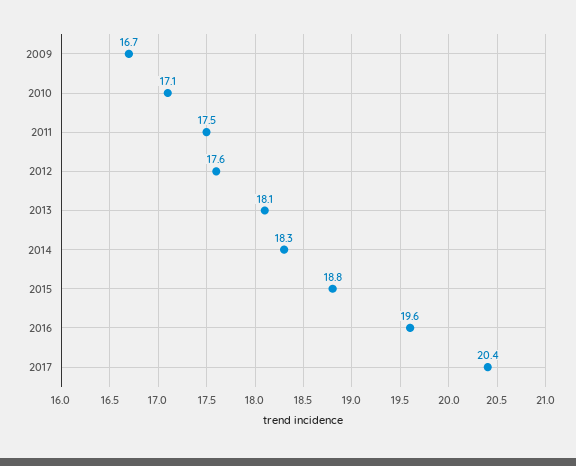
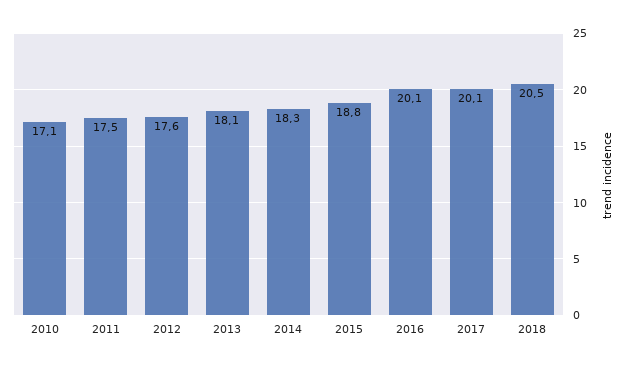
2009: 16.7 -> none
2016: 19.6 -> 20.1
2017: 20.4 -> 20.1
2018: none -> 20.5

